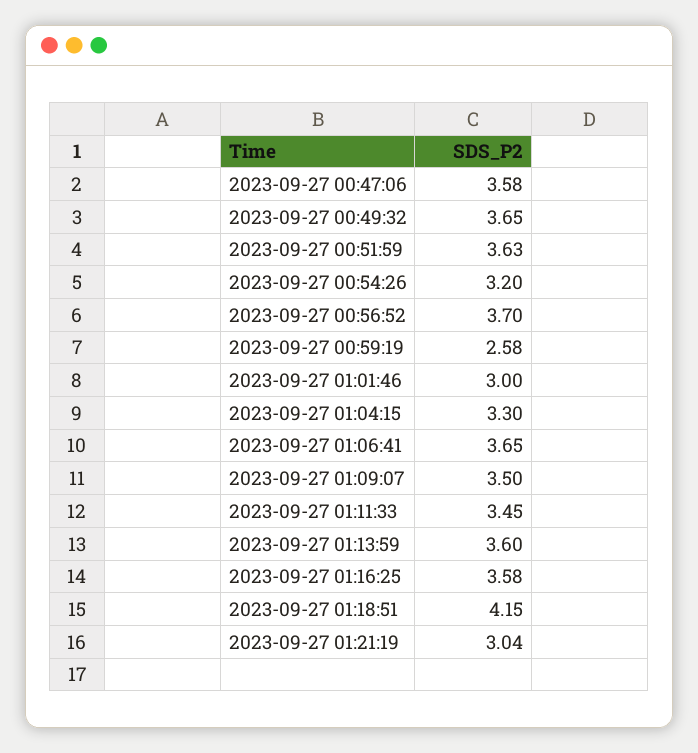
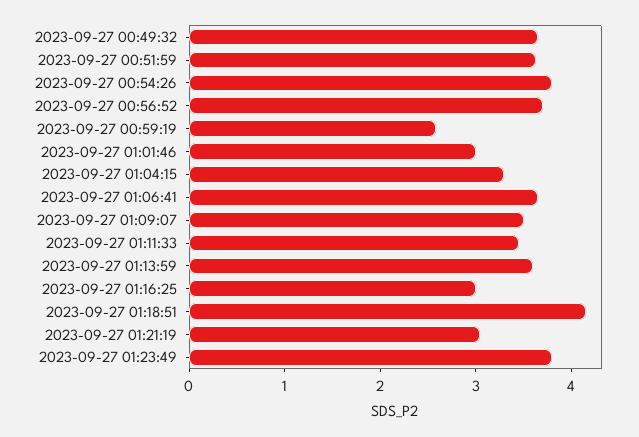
2023-09-27 00:47:06: 3.58 -> none
2023-09-27 00:54:26: 3.2 -> 3.8
2023-09-27 01:16:25: 3.58 -> 3
2023-09-27 01:23:49: none -> 3.8

